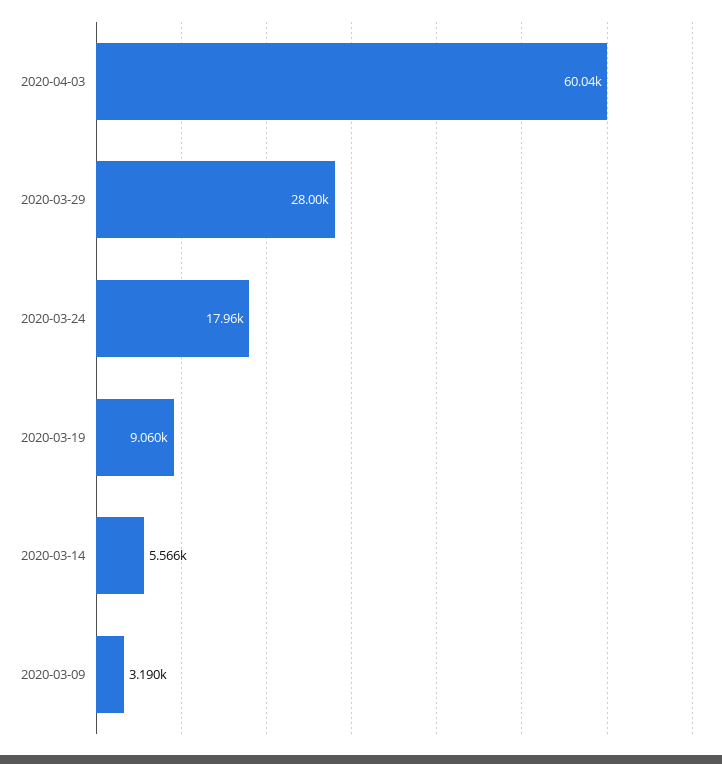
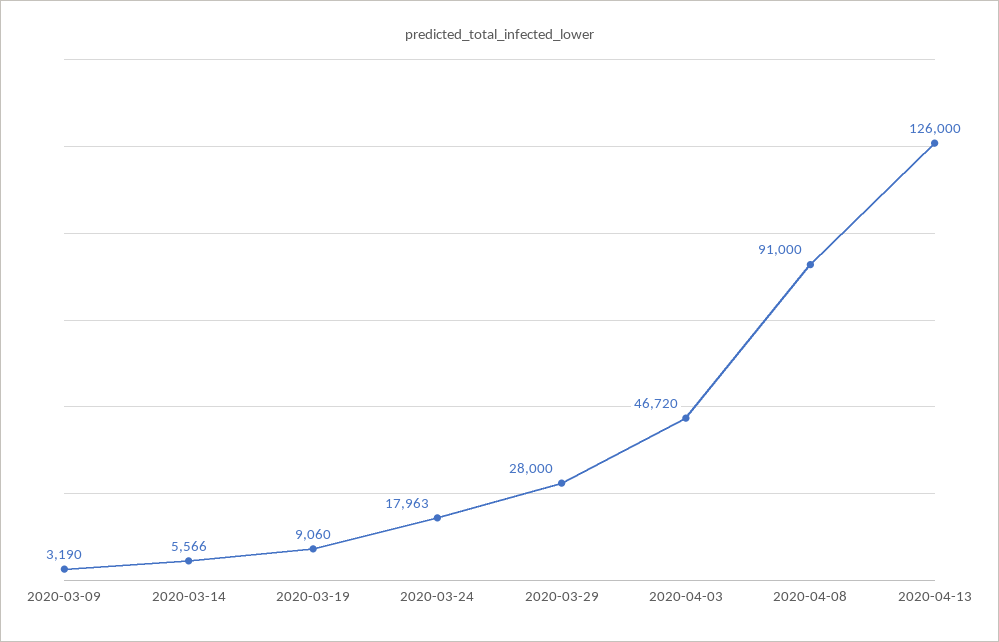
2020-04-03: 60040 -> 46720
2020-04-08: none -> 91000
2020-04-13: none -> 126000

